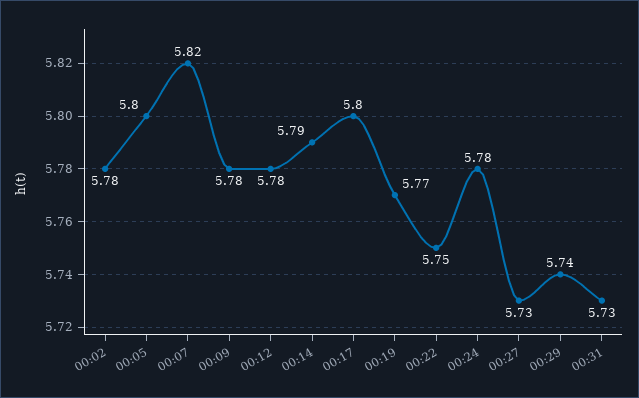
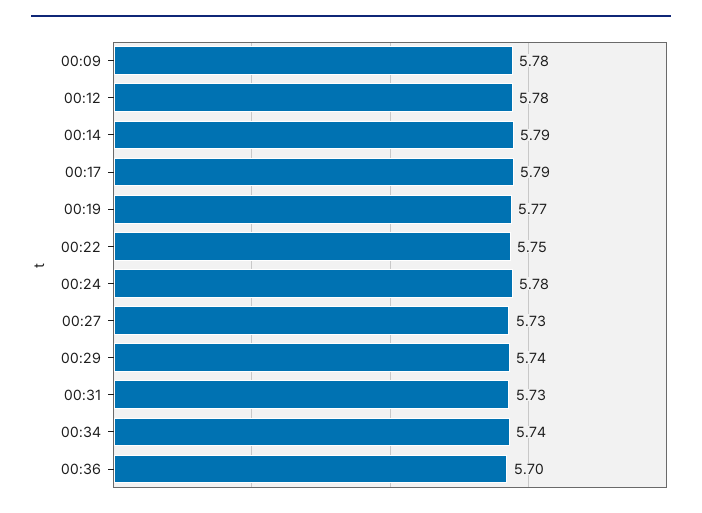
00:02: 5.78 -> none
00:05: 5.8 -> none
00:07: 5.82 -> none
00:17: 5.8 -> 5.79
00:34: none -> 5.74
00:36: none -> 5.7

